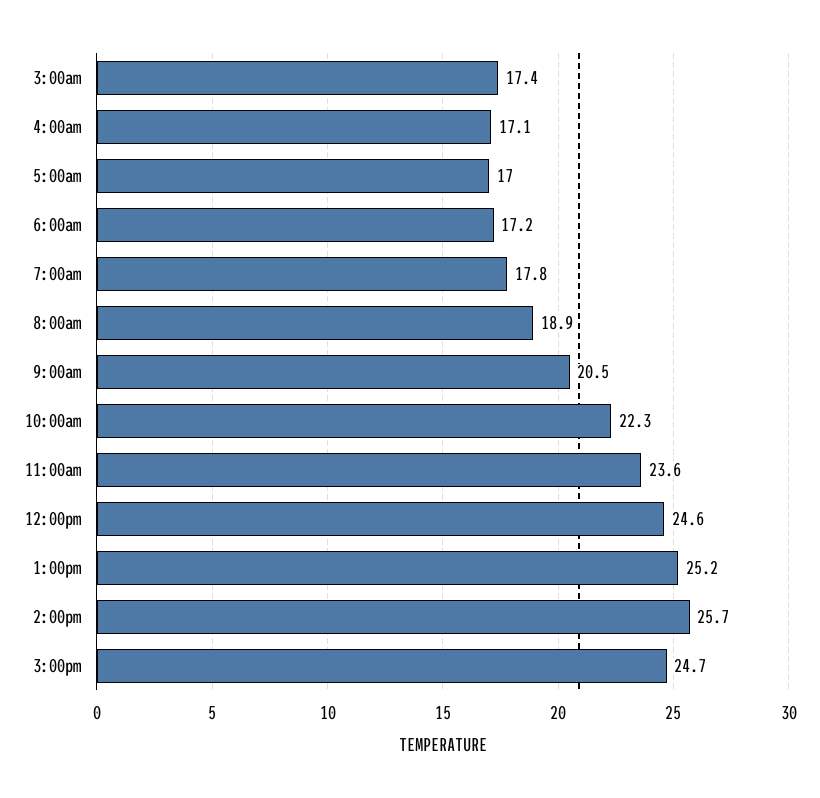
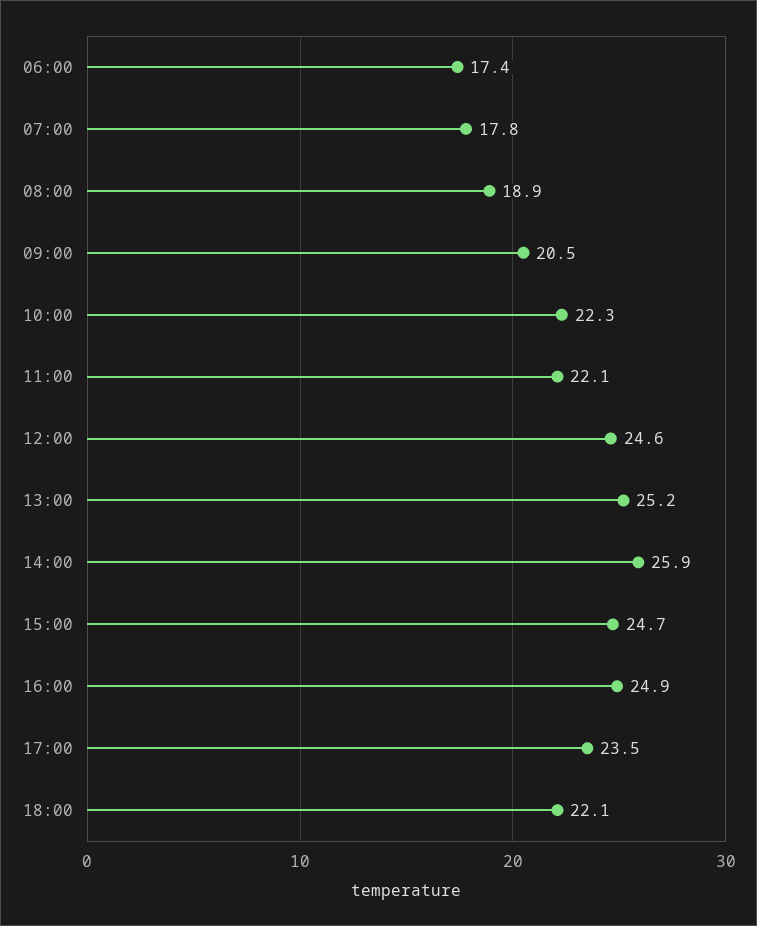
3:00am: 17.4 -> none
4:00am: 17.1 -> none
5:00am: 17 -> none
6:00am: 17.2 -> 17.4
11:00am: 23.6 -> 22.1
2:00pm: 25.7 -> 25.9
16:00: none -> 24.9
17:00: none -> 23.5
18:00: none -> 22.1

